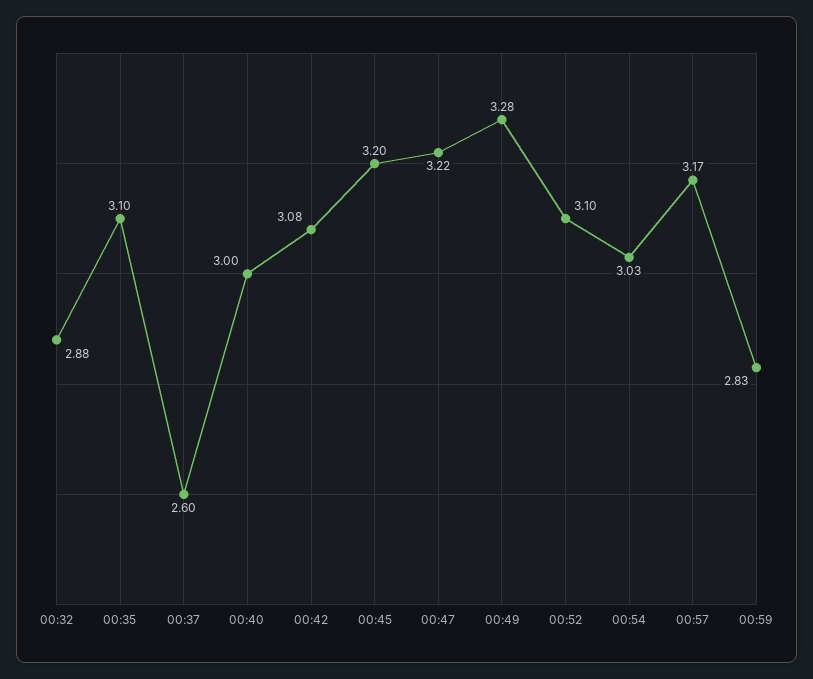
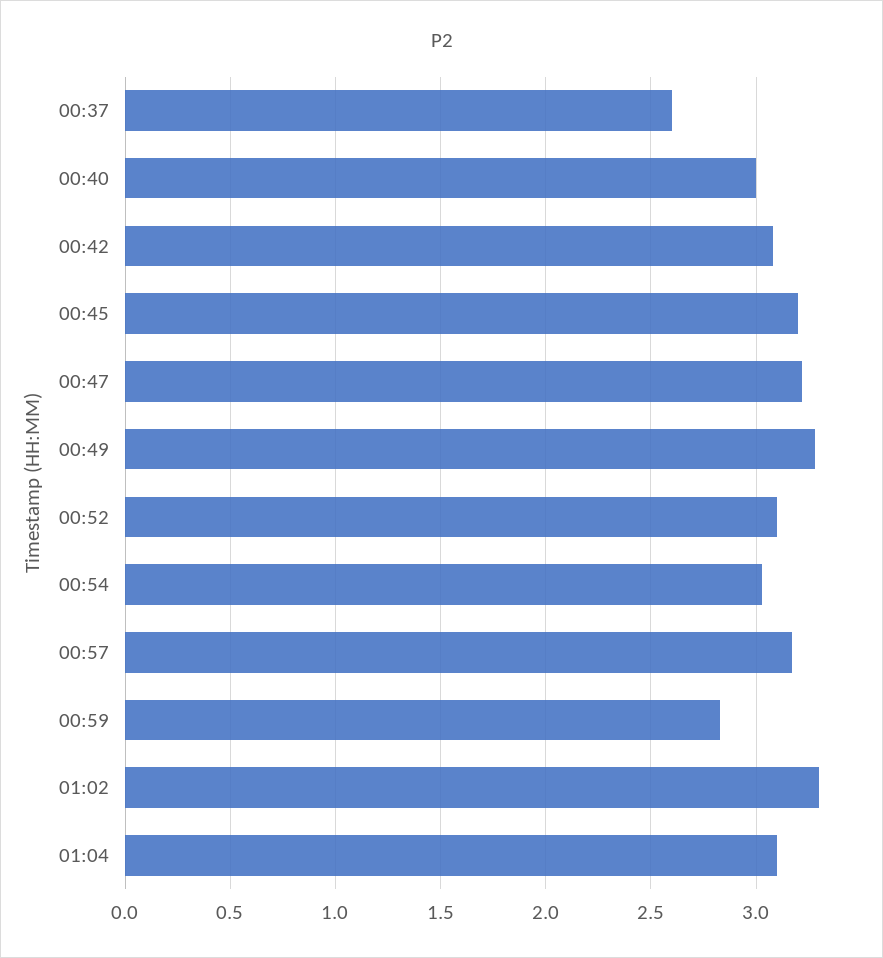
00:32: 2.88 -> none
00:35: 3.1 -> none
01:02: none -> 3.3
01:04: none -> 3.1

